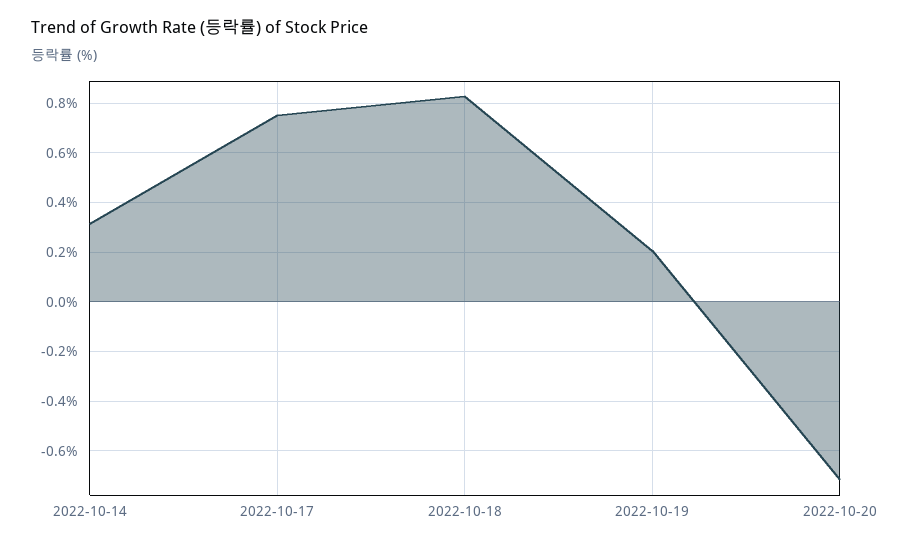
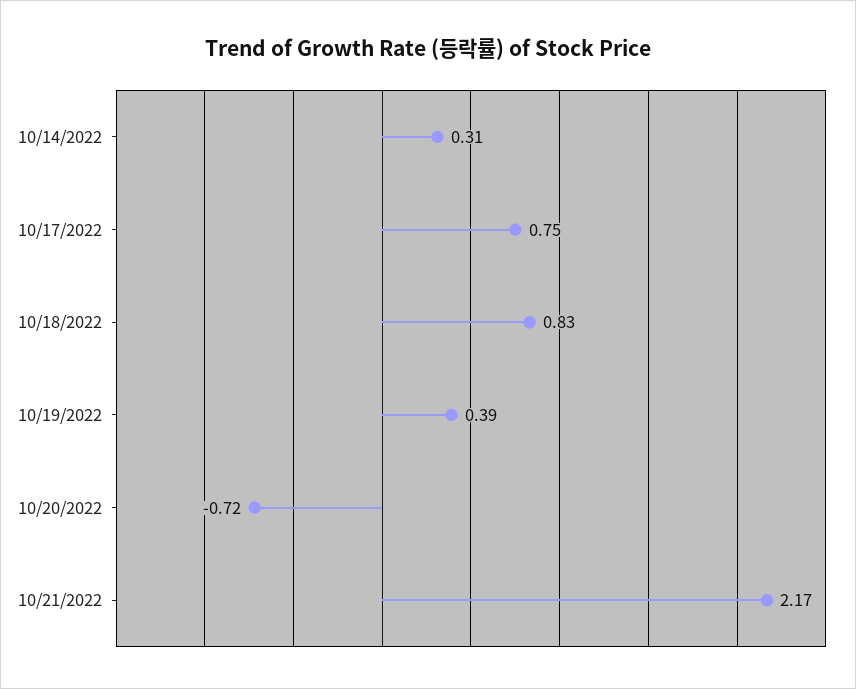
2022-10-19: 0.2 -> 0.39
10/21/2022: none -> 2.17

